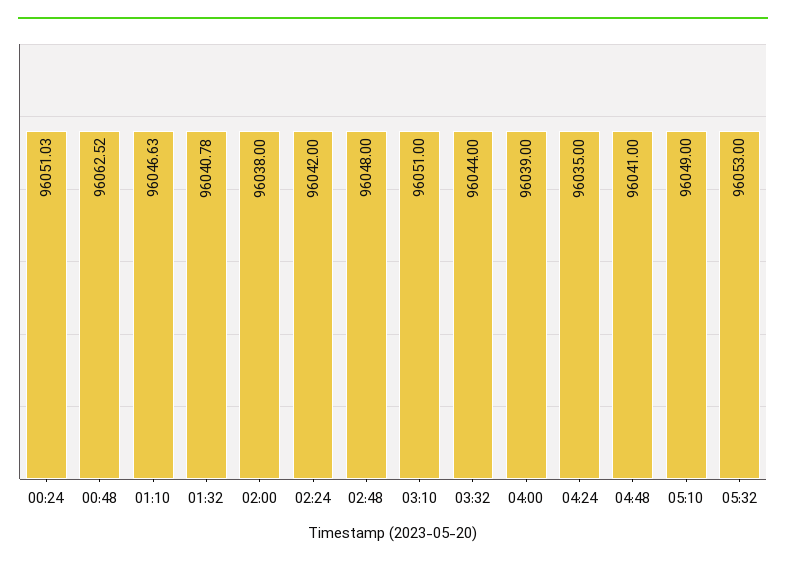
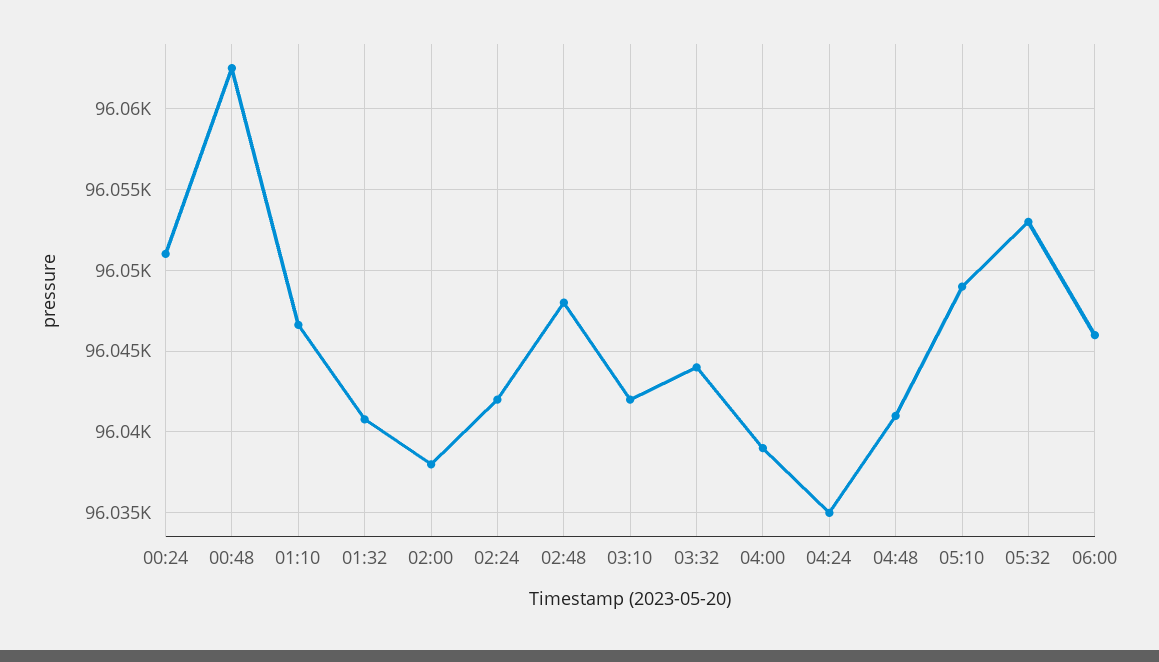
03:10: 96051 -> 96042
06:00: none -> 96046

